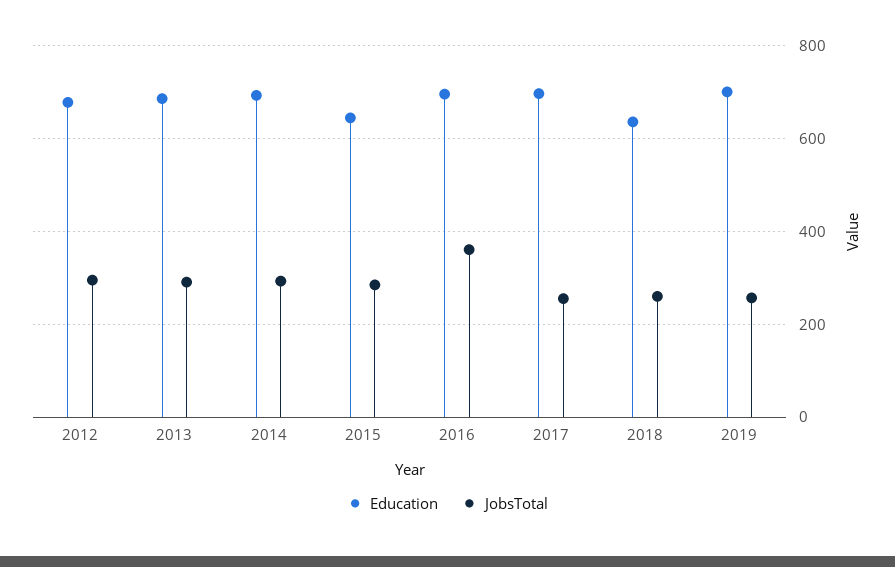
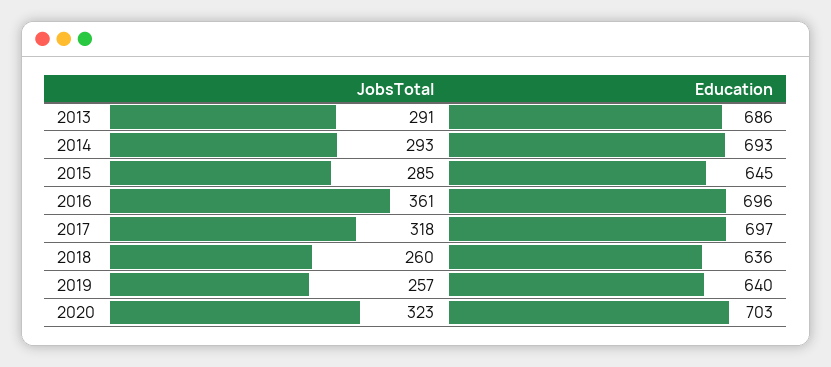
Education, 2012: 680 -> none
JobsTotal, 2012: 300 -> none
JobsTotal, 2017: 260 -> 318
Education, 2019: 700 -> 640
JobsTotal, 2020: none -> 323
Education, 2020: none -> 703

